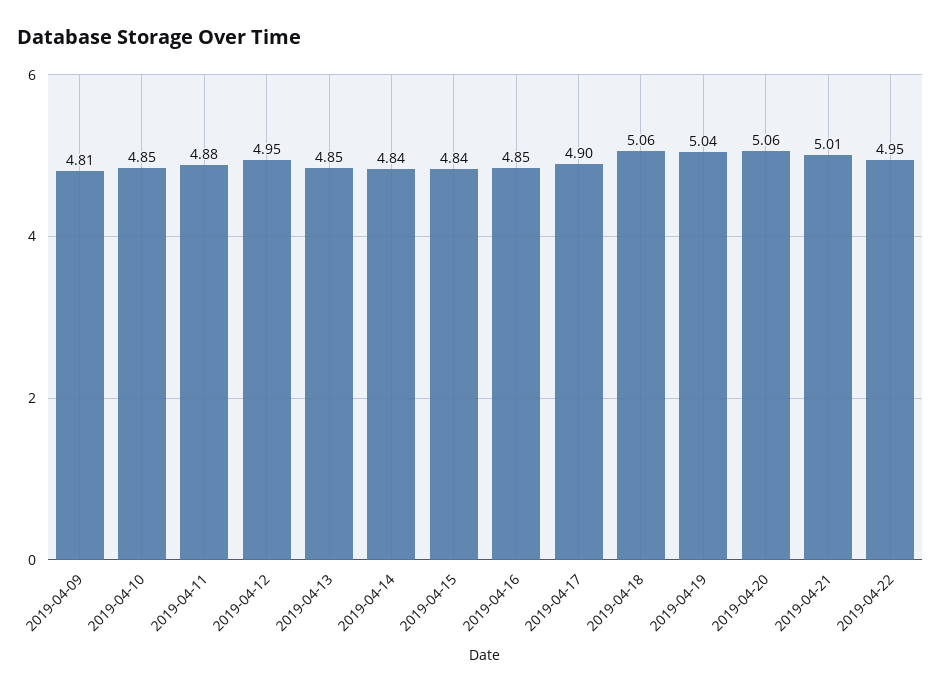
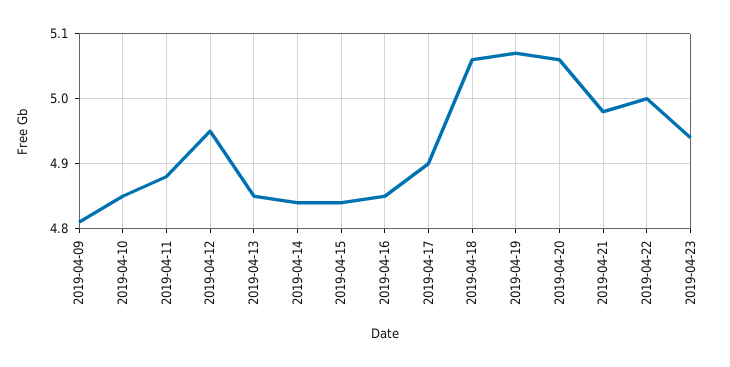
2019-04-19: 5.04 -> 5.07
2019-04-21: 5.01 -> 4.98
2019-04-22: 4.95 -> 5
2019-04-23: none -> 4.94

